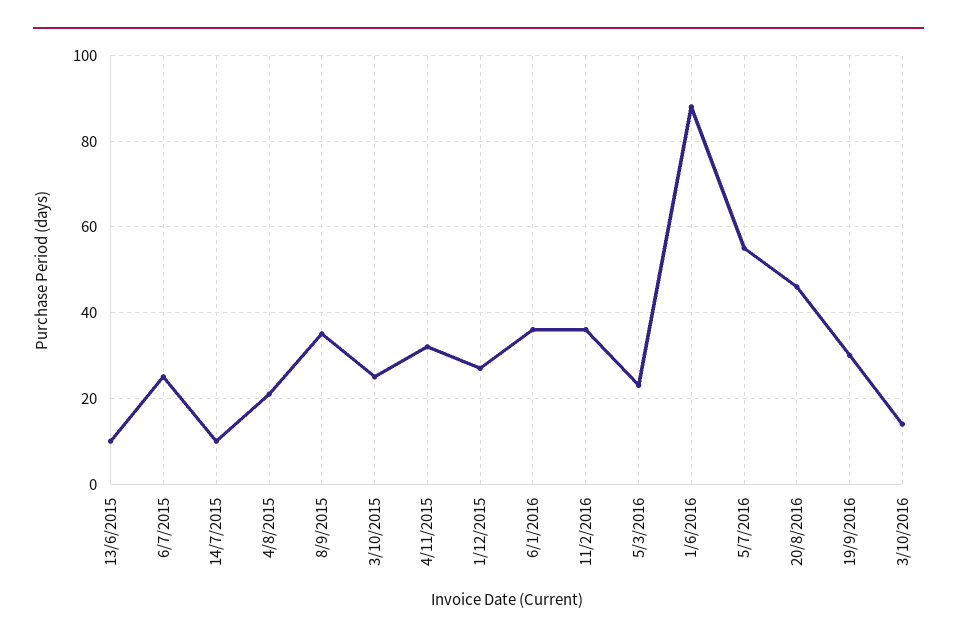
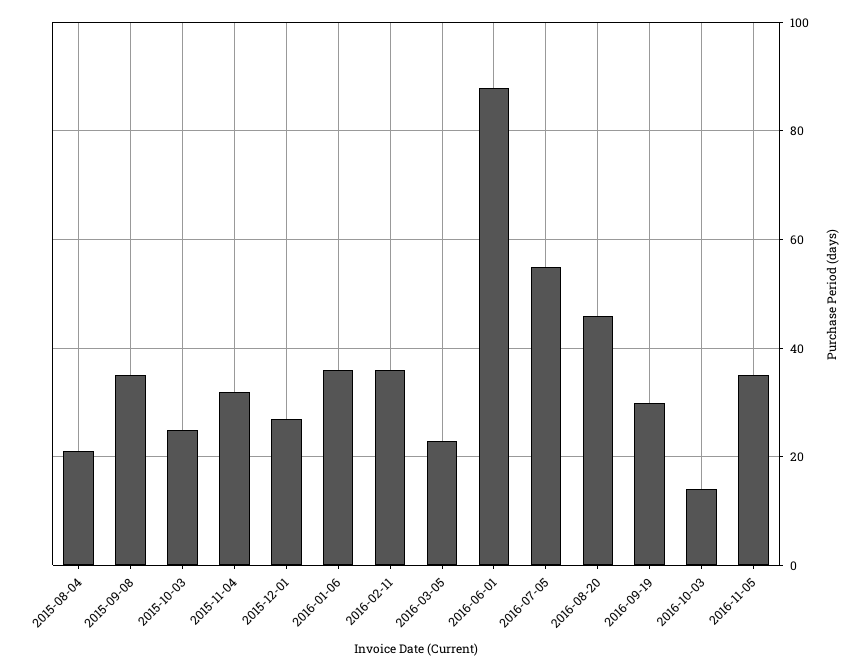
13/6/2015: 10 -> none
6/7/2015: 25 -> none
14/7/2015: 10 -> none
2016-11-05: none -> 35

